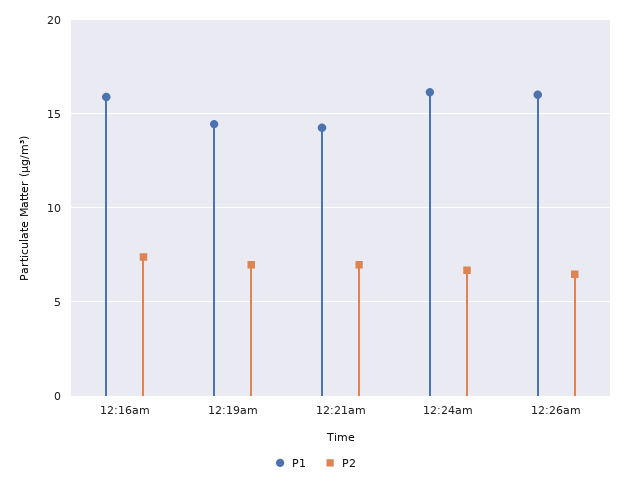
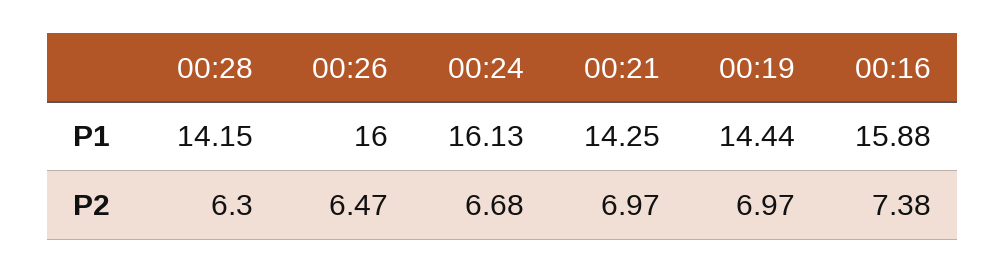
P1, 00:28: none -> 14.15
P2, 00:28: none -> 6.3

